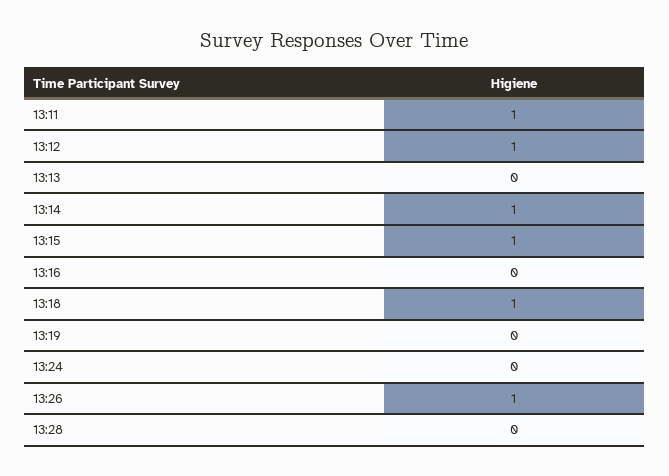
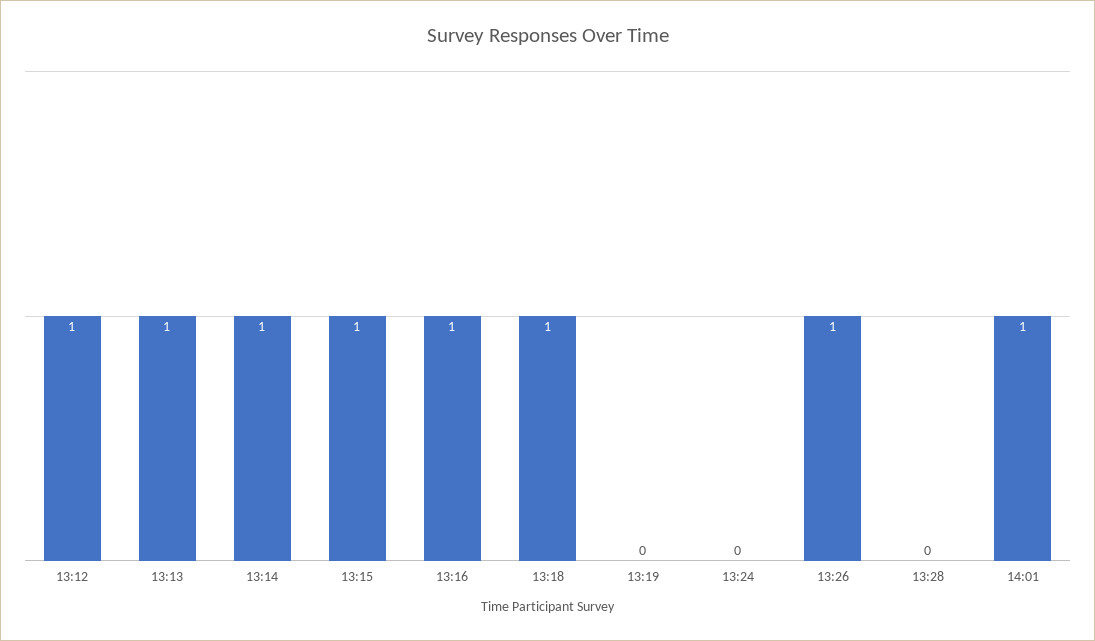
13:11: 1 -> none
13:13: 0 -> 1
13:16: 0 -> 1
14:01: none -> 1

